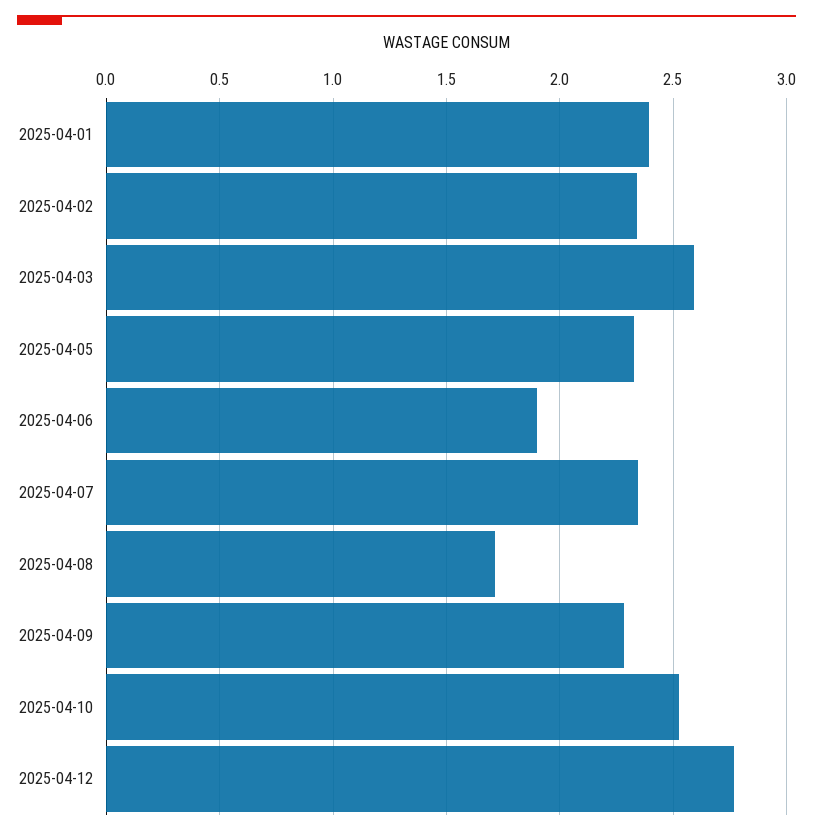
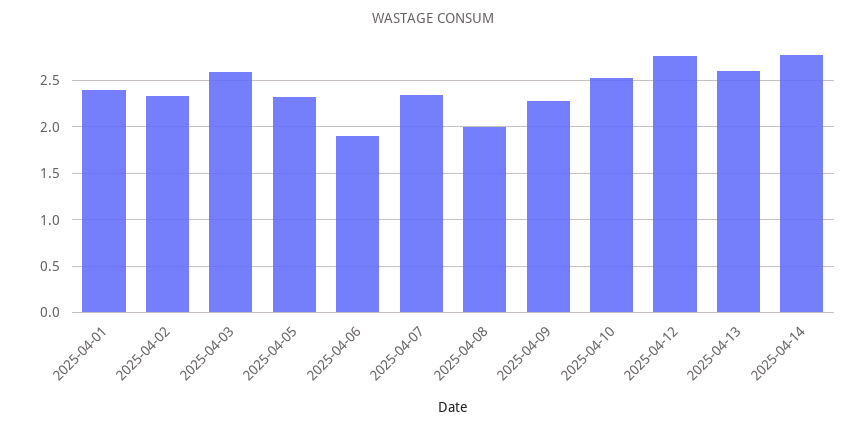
2025-04-08: 1.7 -> 2
2025-04-13: none -> 2.6
2025-04-14: none -> 2.8

